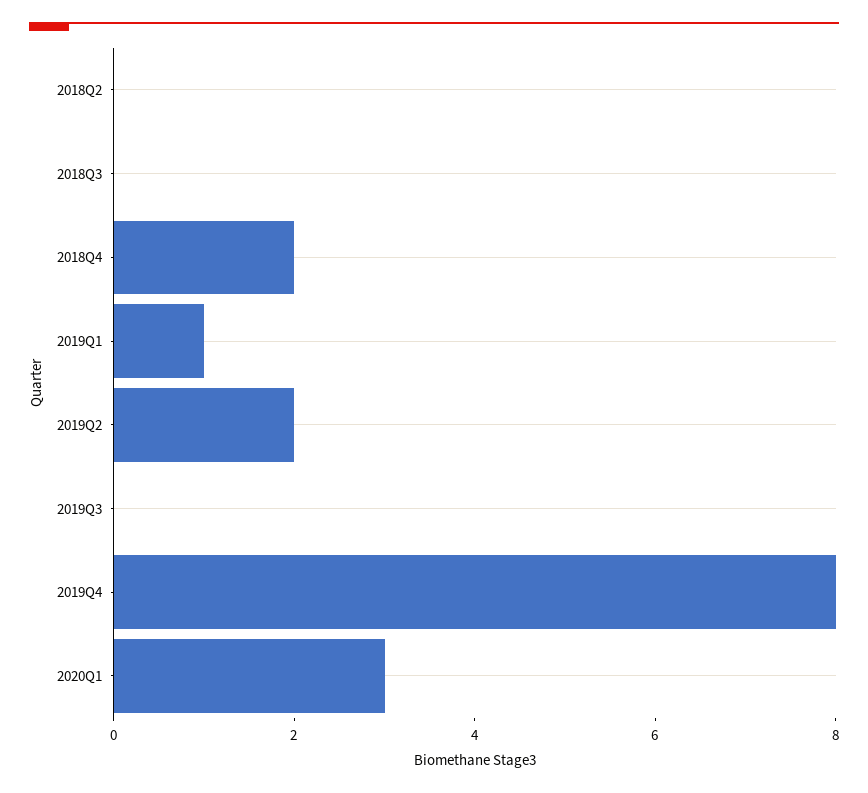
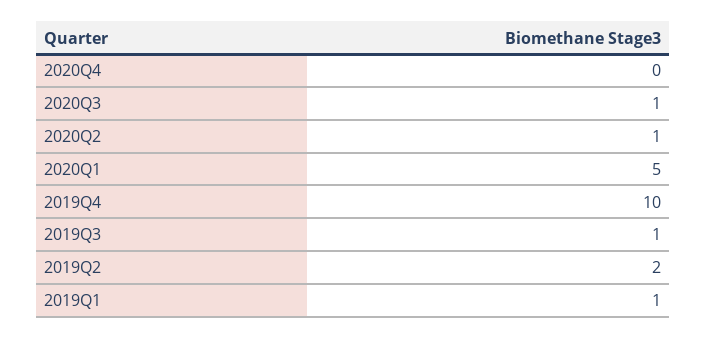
2018Q2: 0 -> none
2018Q3: 0 -> none
2018Q4: 2 -> none
2019Q3: 0 -> 1
2019Q4: 8 -> 10
2020Q1: 3 -> 5
2020Q4: none -> 0
2020Q3: none -> 1
2020Q2: none -> 1

